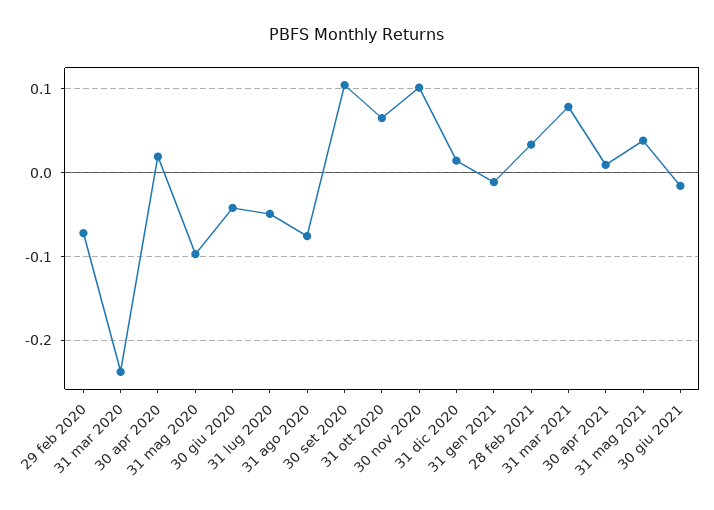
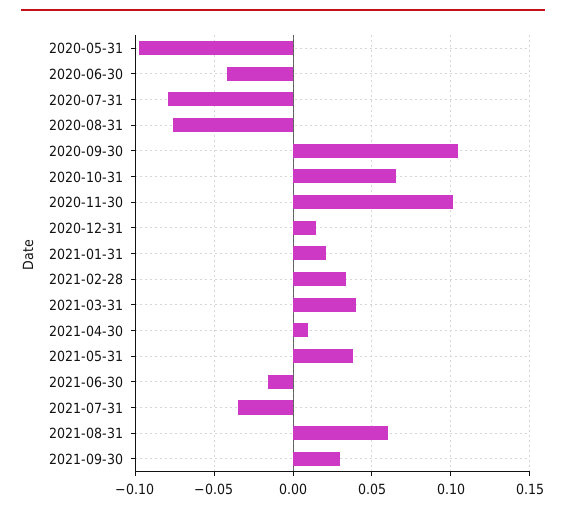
29 feb 2020: -0.07 -> none
31 mar 2020: -0.24 -> none
30 apr 2020: 0.02 -> none
31 lug 2020: -0.05 -> -0.08
31 gen 2021: -0.01 -> 0.02
31 mar 2021: 0.08 -> 0.04
2021-07-31: none -> -0.035
2021-08-31: none -> 0.06
2021-09-30: none -> 0.03

